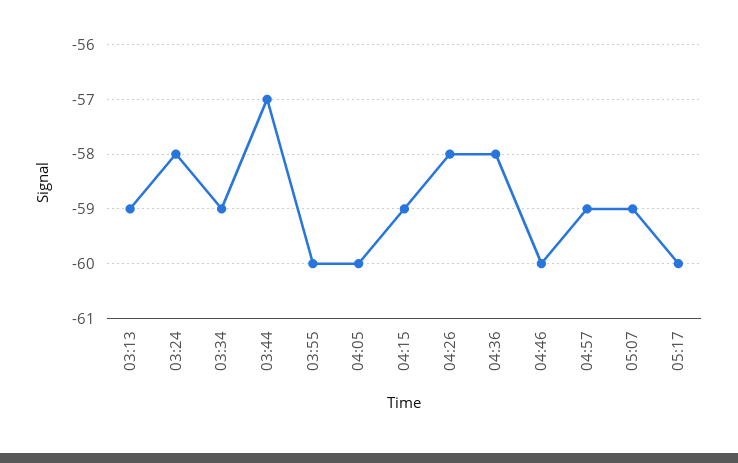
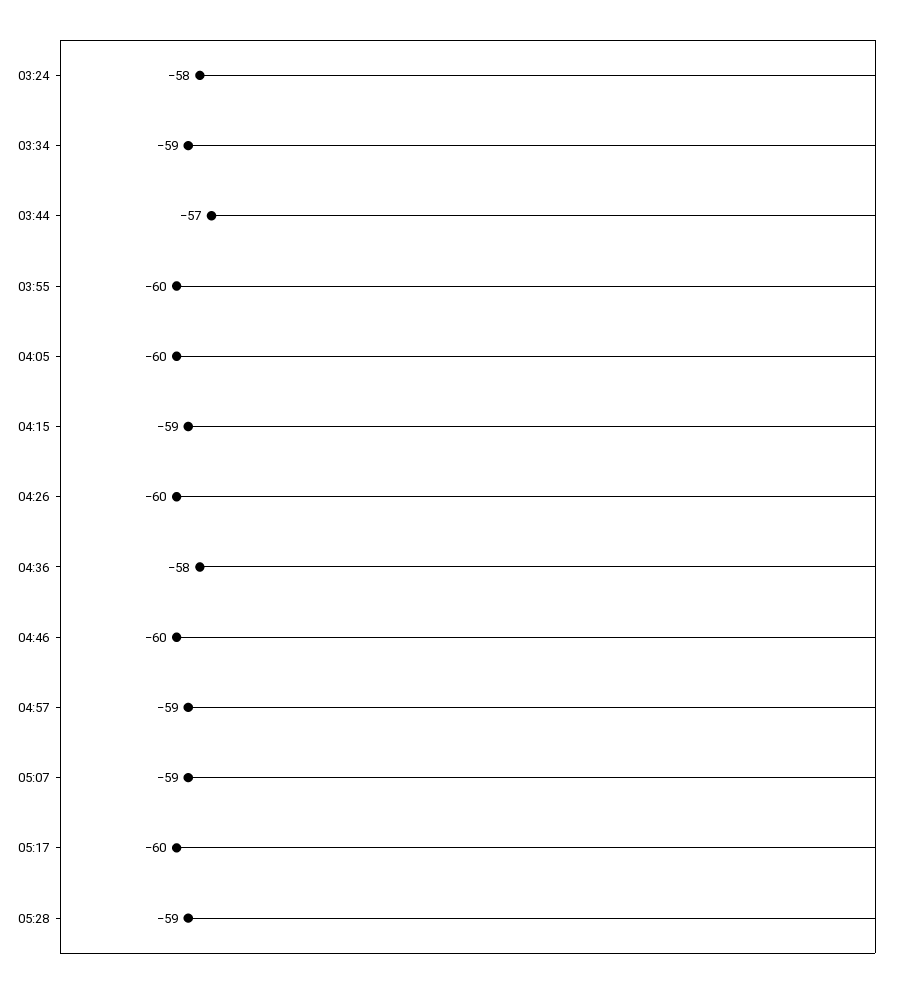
03:13: -59 -> none
04:26: -58 -> -60
05:28: none -> -59

